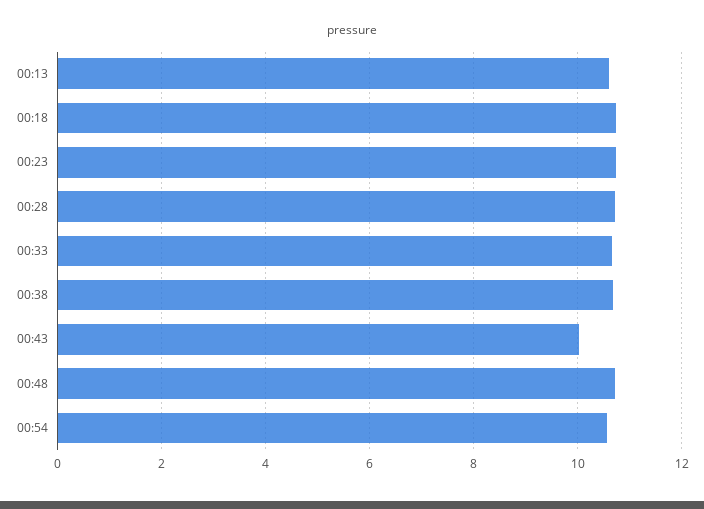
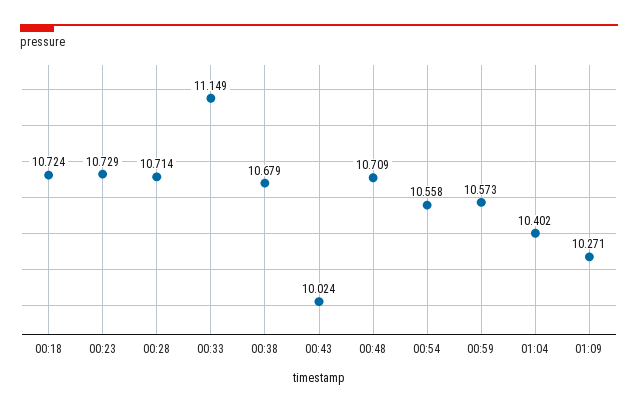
00:13: 10.6 -> none
00:33: 10.6 -> 11.149
00:59: none -> 10.573
01:04: none -> 10.402
01:09: none -> 10.271

